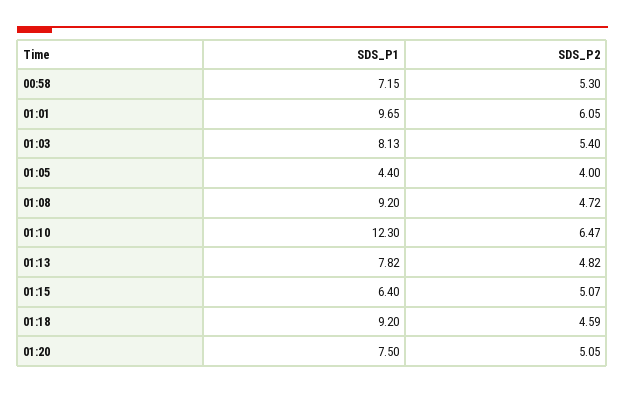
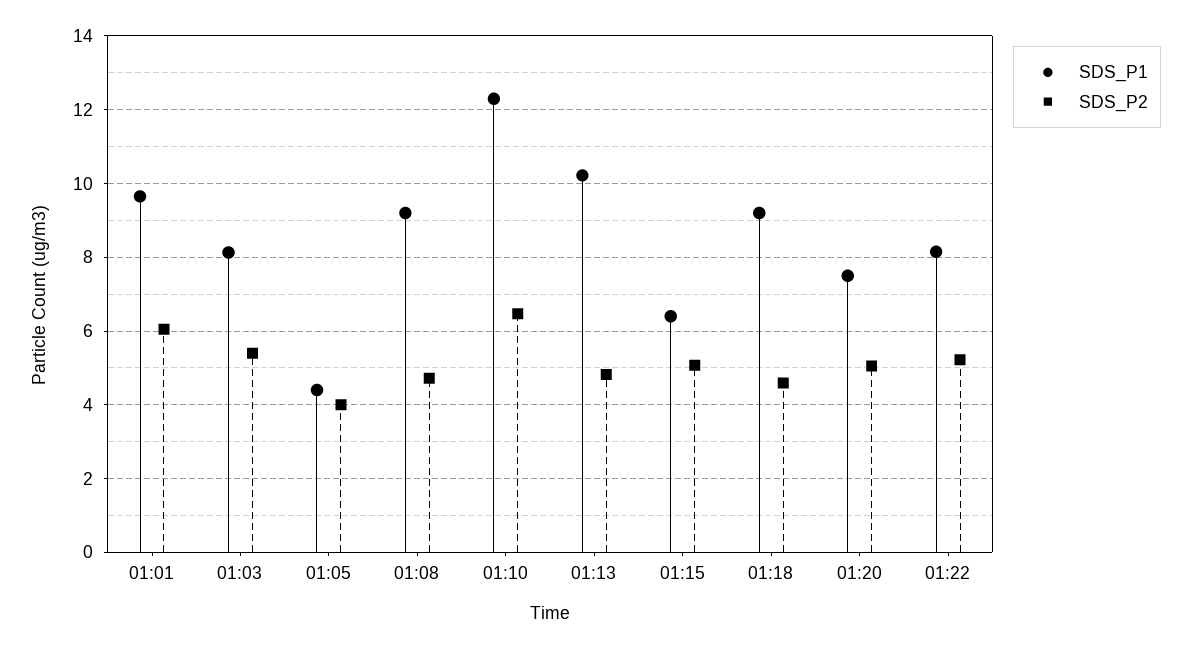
SDS_P1, 00:58: 7.15 -> none
SDS_P2, 00:58: 5.3 -> none
SDS_P1, 01:13: 7.82 -> 10.2
SDS_P1, 01:22: none -> 8.2
SDS_P2, 01:22: none -> 5.2

